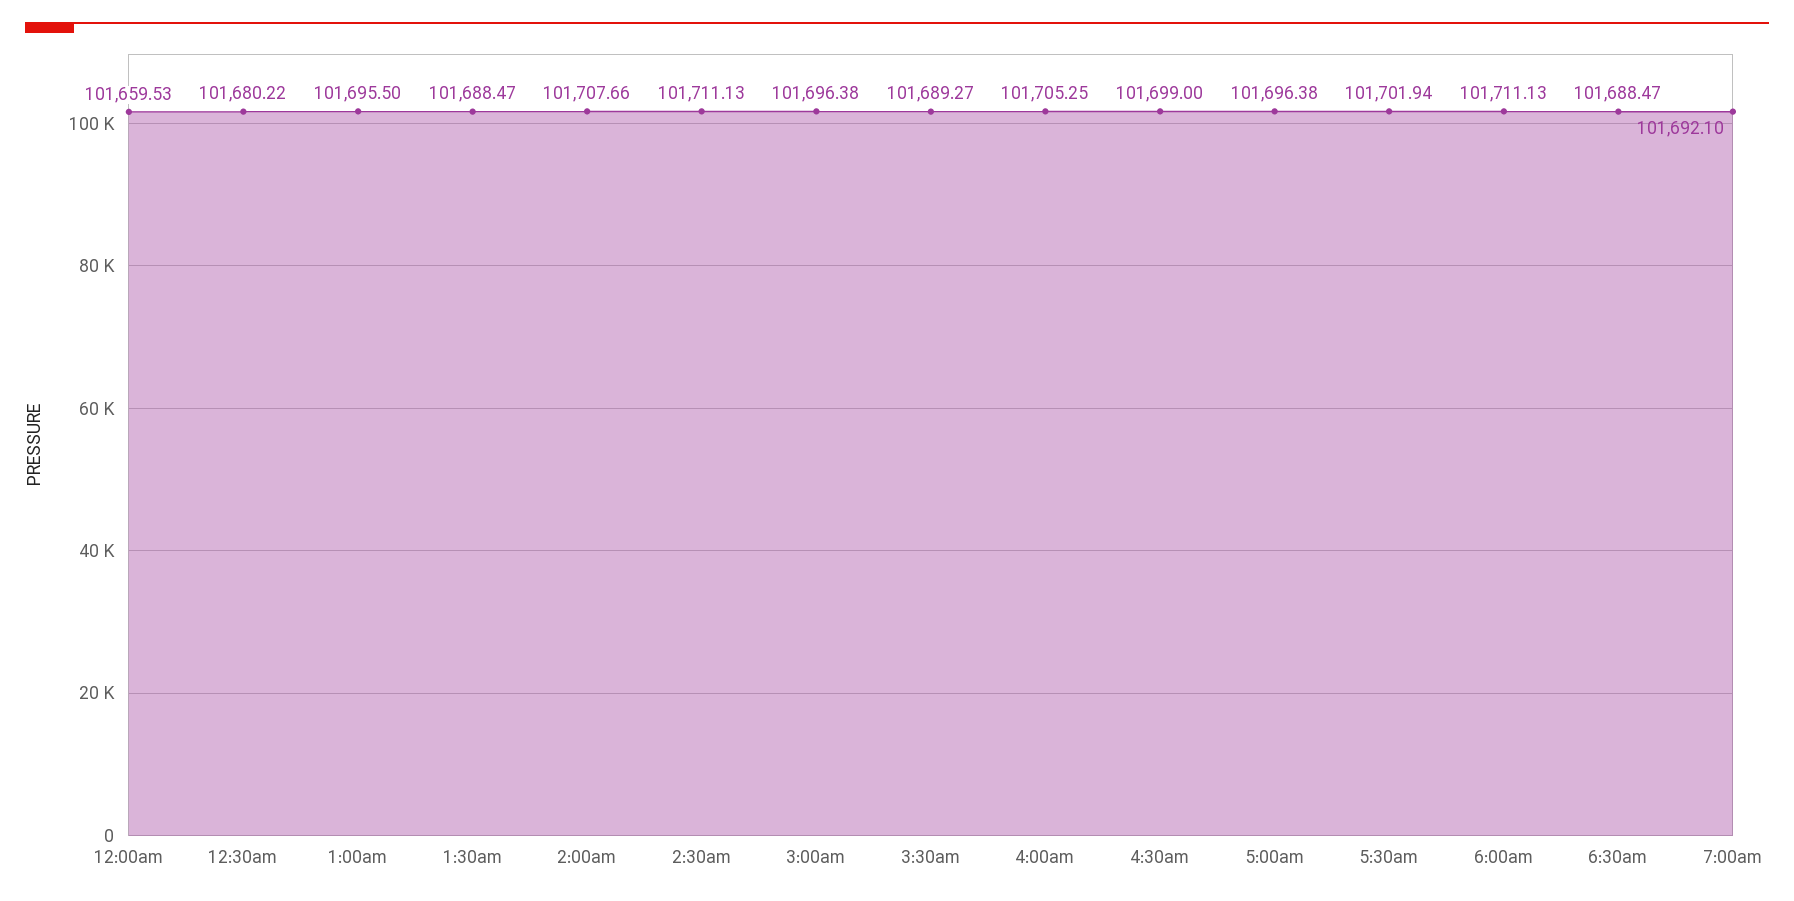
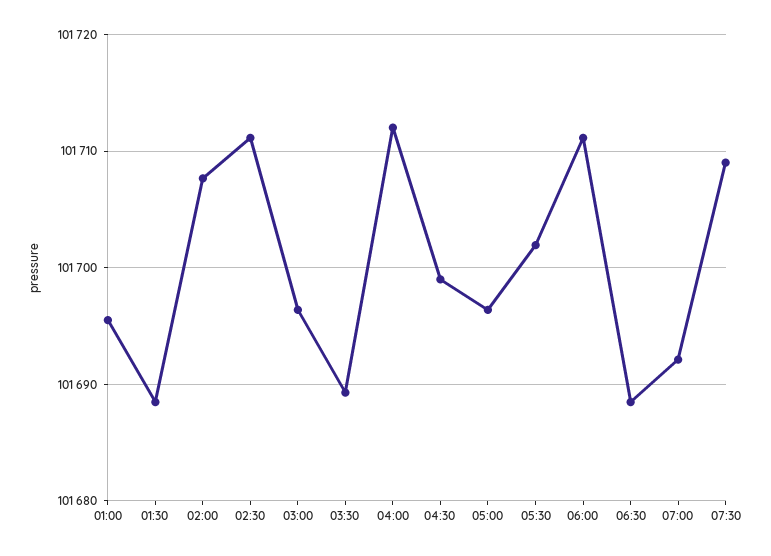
12:00am: 101659.53 -> none
12:30am: 101680.22 -> none
4:00am: 101705.25 -> 101712
07:30: none -> 101709

